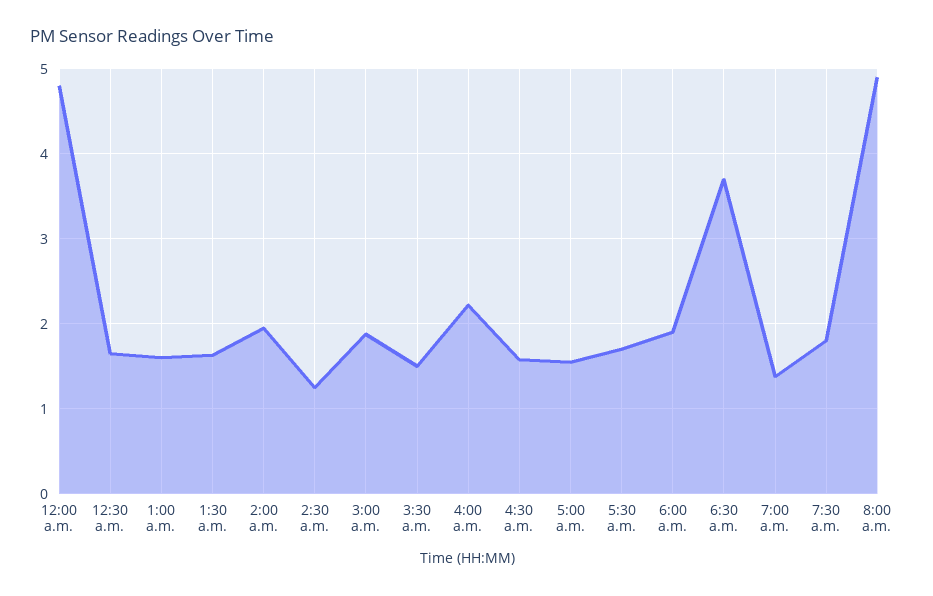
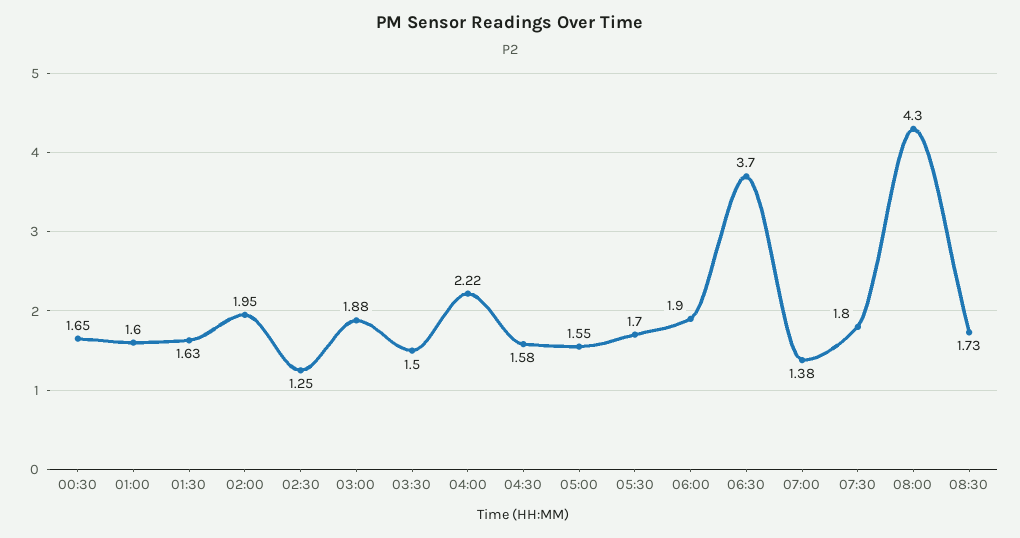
12:00 a.m.: 4.8 -> none
8:00 a.m.: 4.9 -> 4.3
08:30: none -> 1.73

